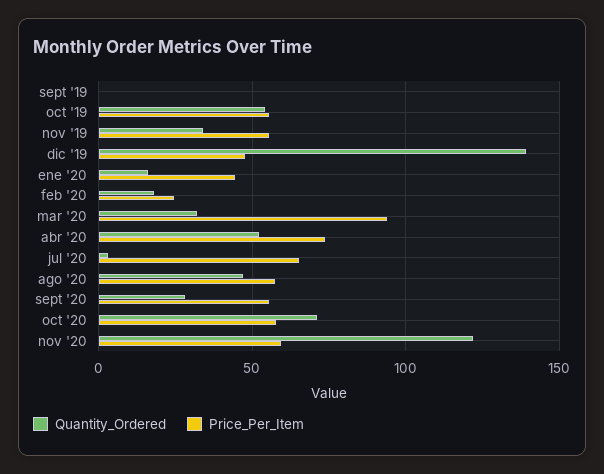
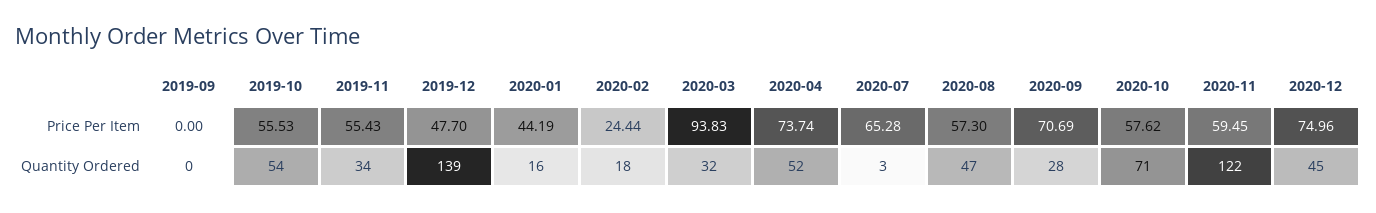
Price_Per_Item, sept '20: 55 -> 70.69
Price_Per_Item, 2020-12: none -> 74.96
Quantity_Ordered, 2020-12: none -> 45

